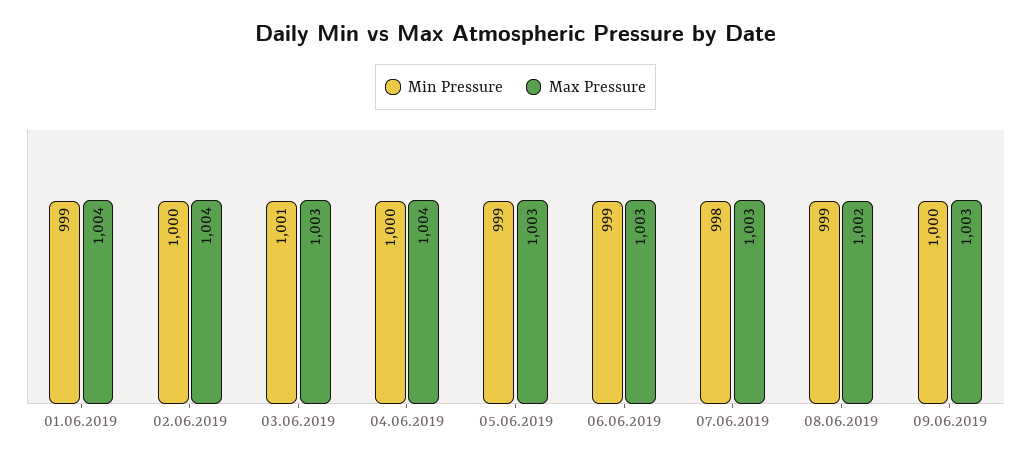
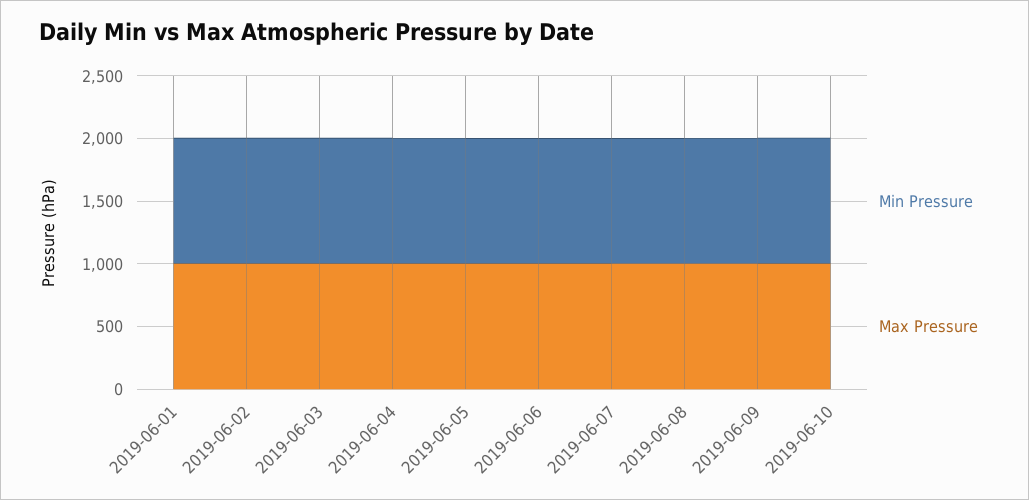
Min Pressure, 2019-06-10: none -> 1000
Max Pressure, 2019-06-10: none -> 1000

